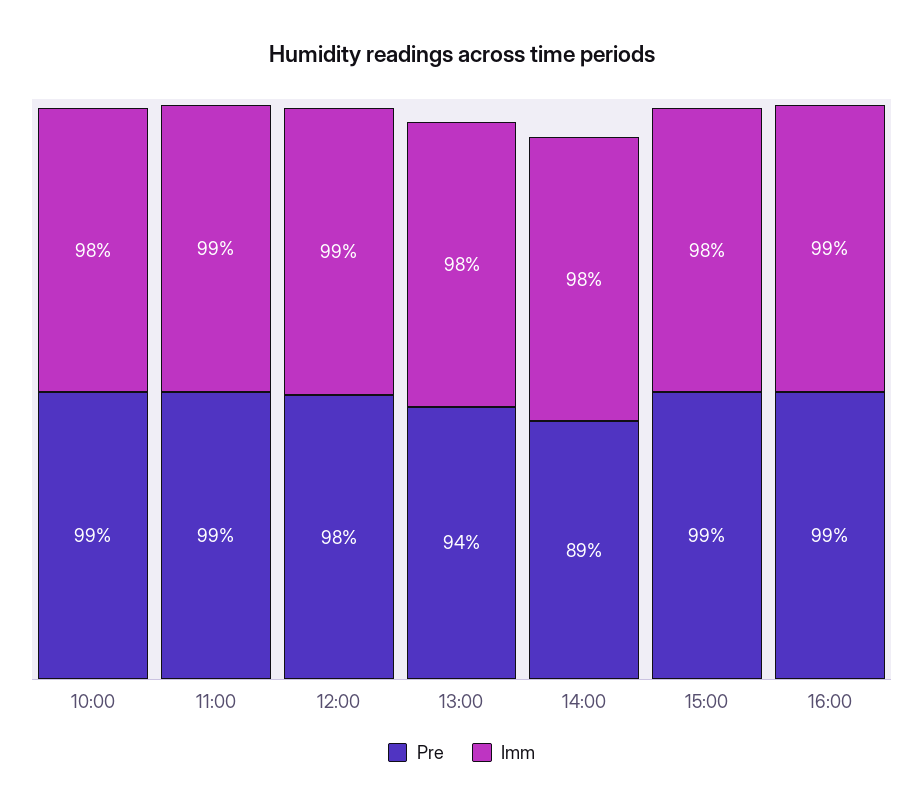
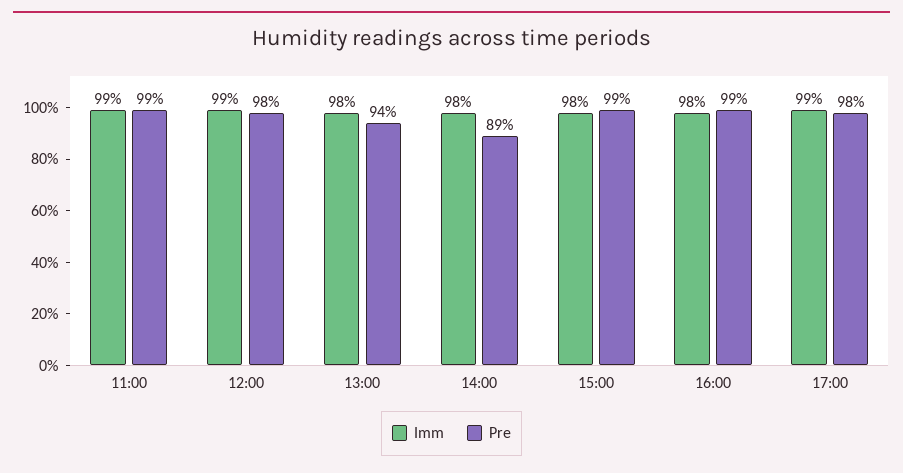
Pre, 10:00: 99 -> none
Imm, 10:00: 98 -> none
Imm, 16:00: 99 -> 98
Imm, 17:00: none -> 99
Pre, 17:00: none -> 98

